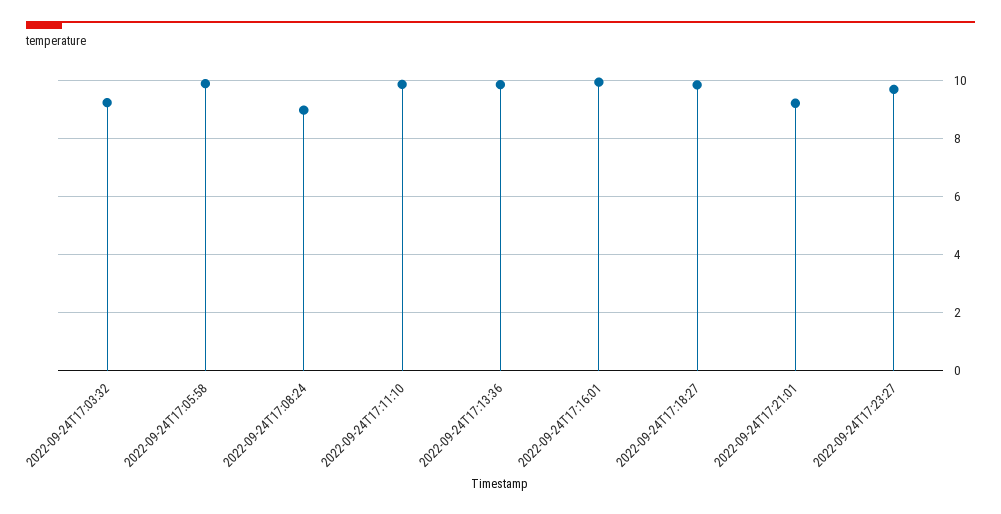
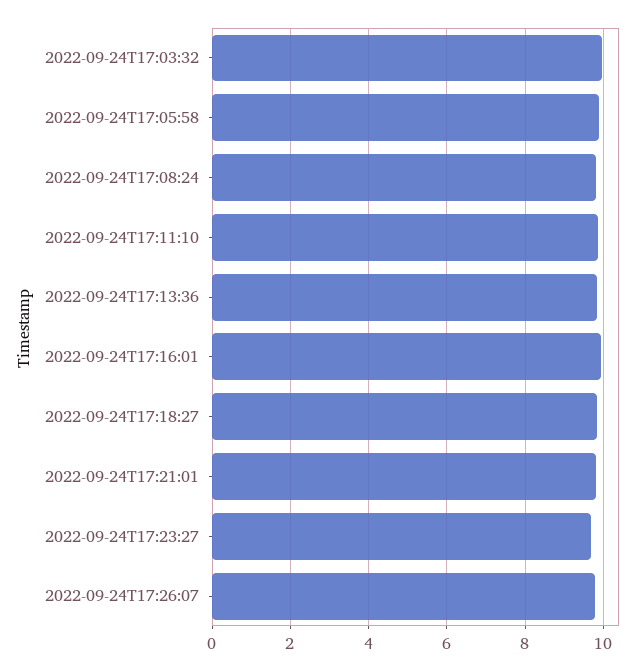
2022-09-24T17:03:32: 9.25 -> 10
2022-09-24T17:08:24: 9 -> 9.8
2022-09-24T17:21:01: 9.25 -> 9.8
2022-09-24T17:26:07: none -> 9.8

